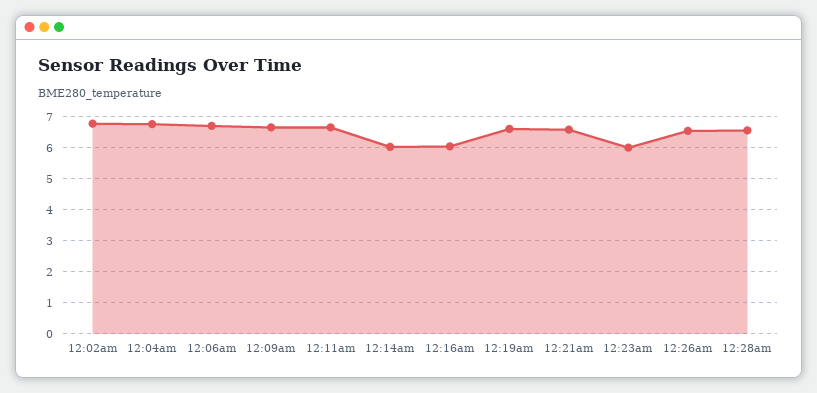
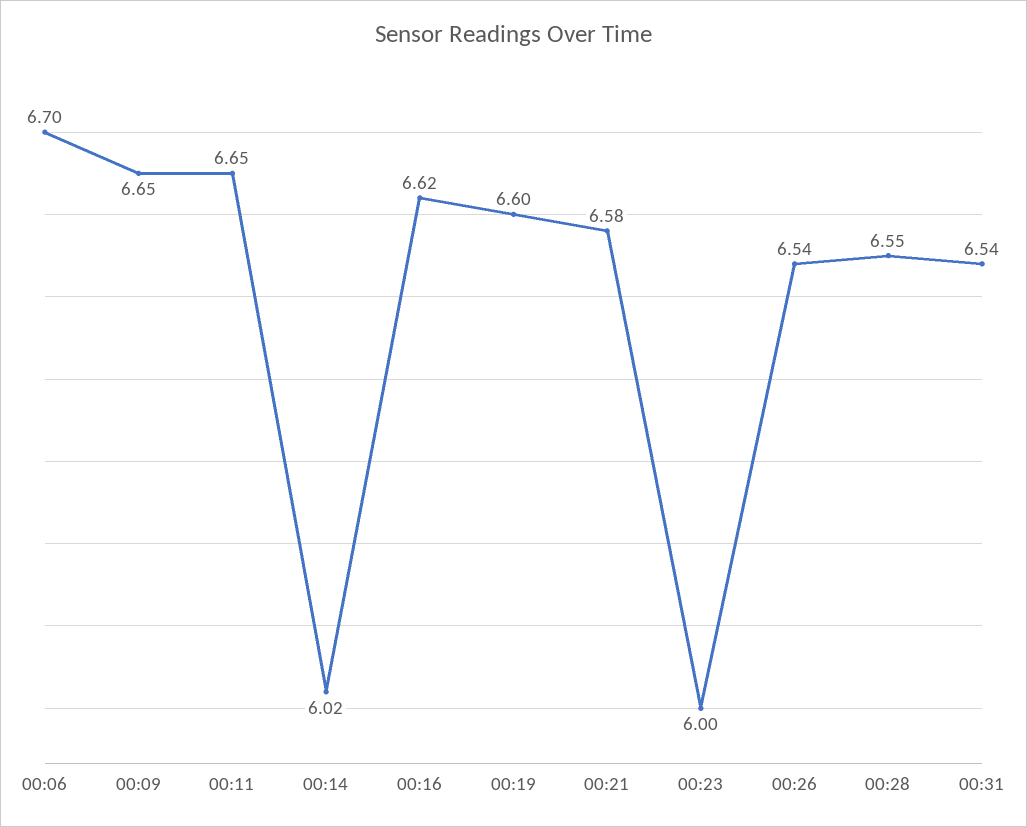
12:02am: 6.8 -> none
12:04am: 6.8 -> none
12:16am: 6 -> 6.62
00:31: none -> 6.54

